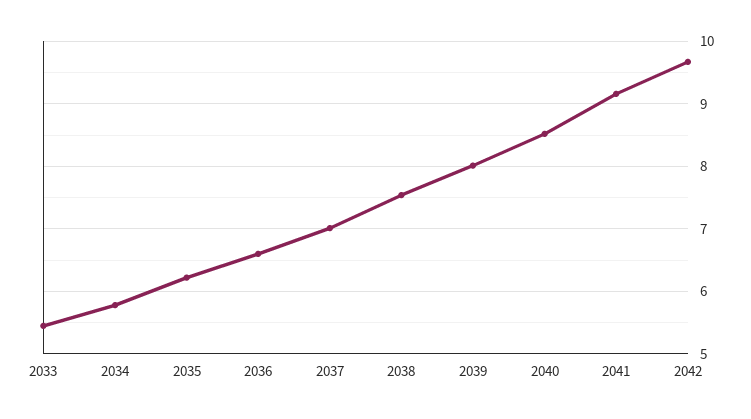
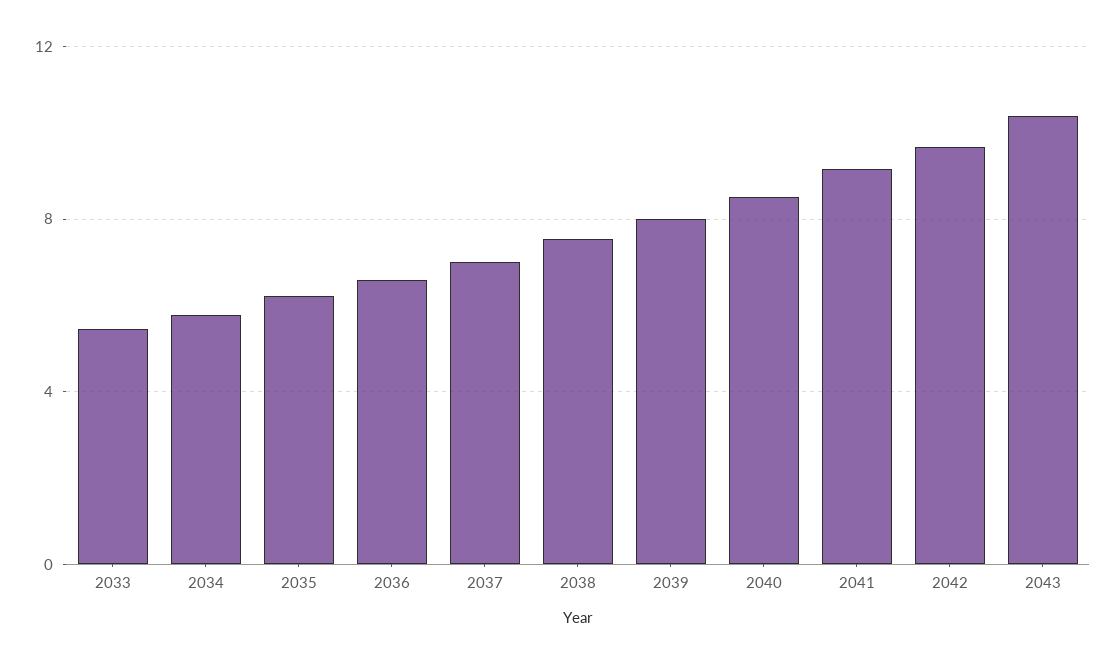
2043: none -> 10.5

